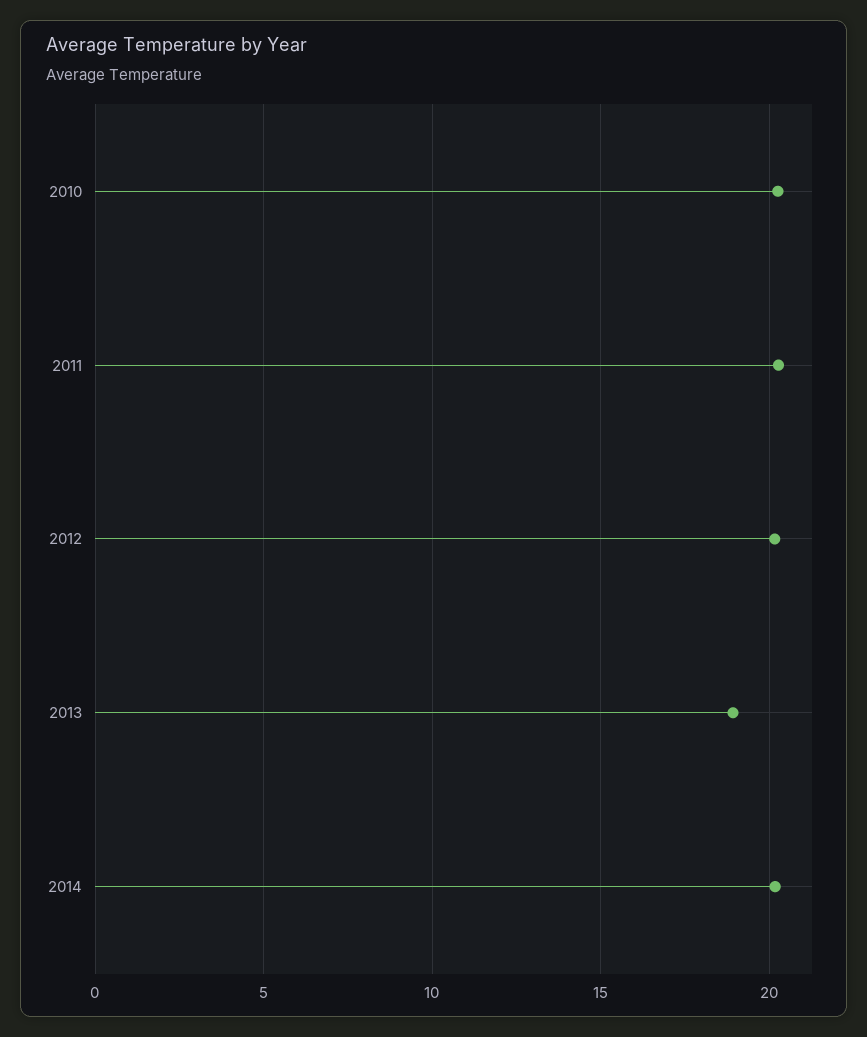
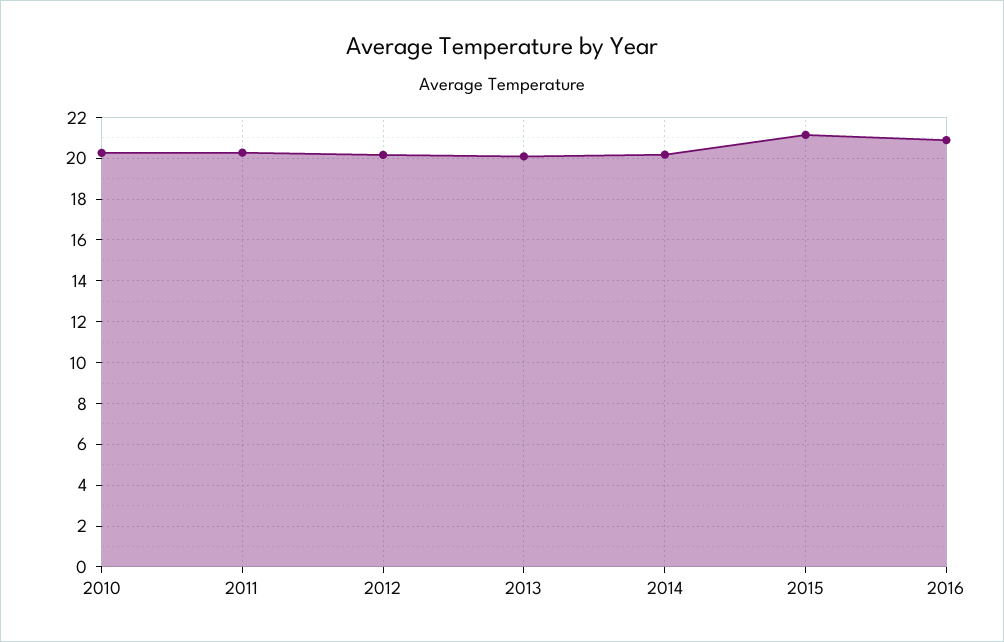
2013: 19 -> 20
2015: none -> 21
2016: none -> 21

